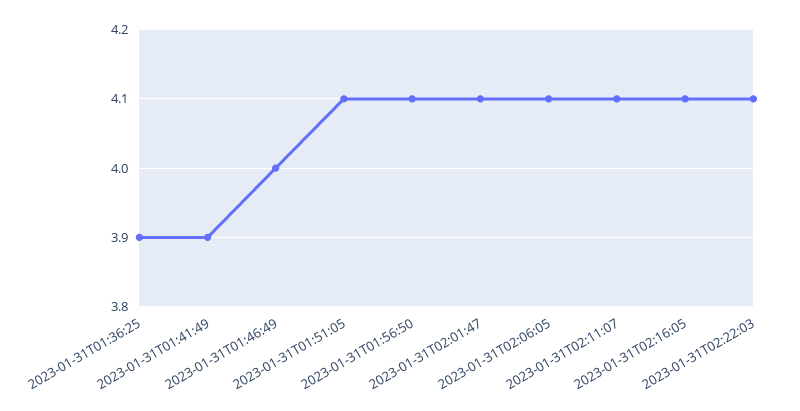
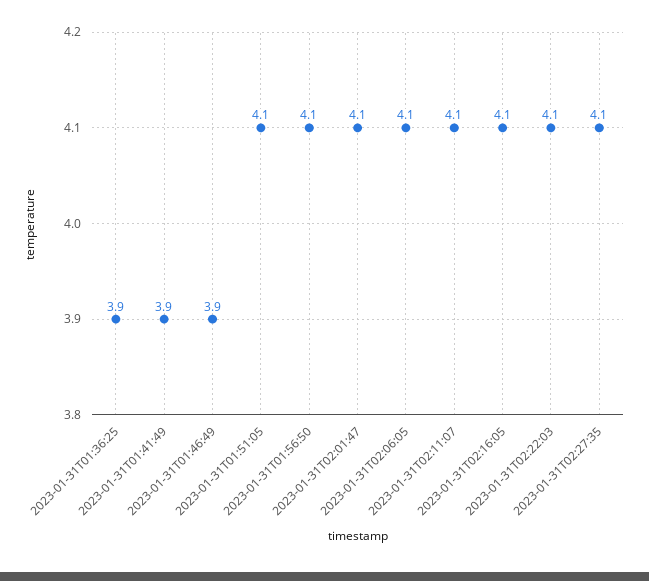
2023-01-31T01:46:49: 4 -> 3.9
2023-01-31T02:27:35: none -> 4.1

